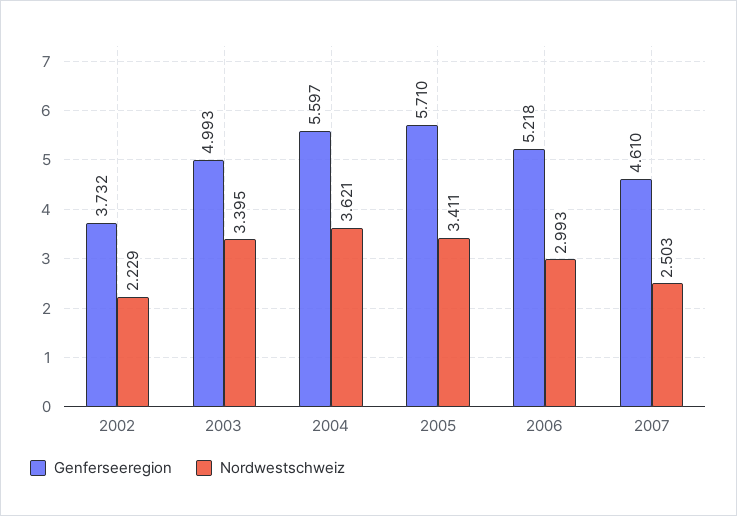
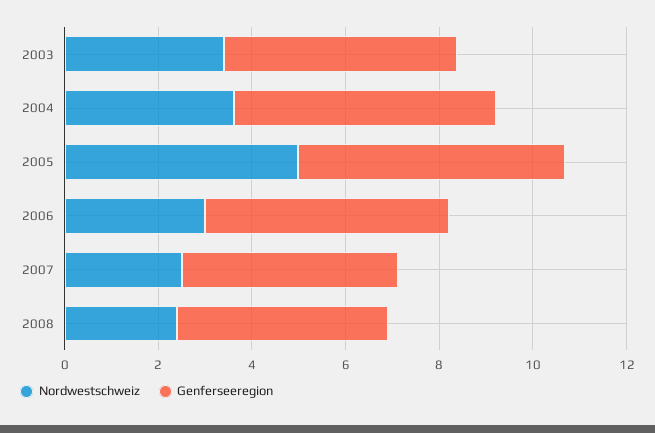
Genferseeregion, 2002: 3.732 -> none
Nordwestschweiz, 2002: 2.229 -> none
Nordwestschweiz, 2005: 3.411 -> 5
Nordwestschweiz, 2008: none -> 2.5
Genferseeregion, 2008: none -> 4.5

